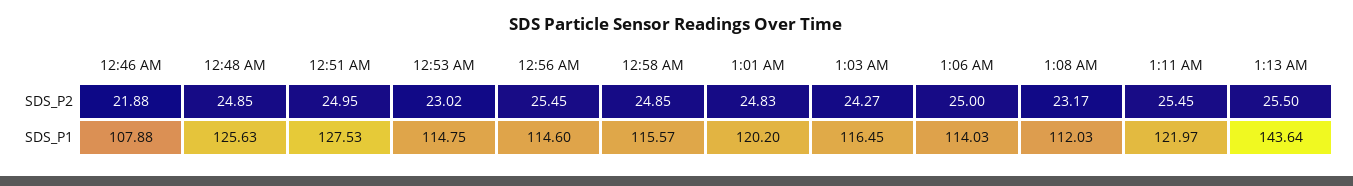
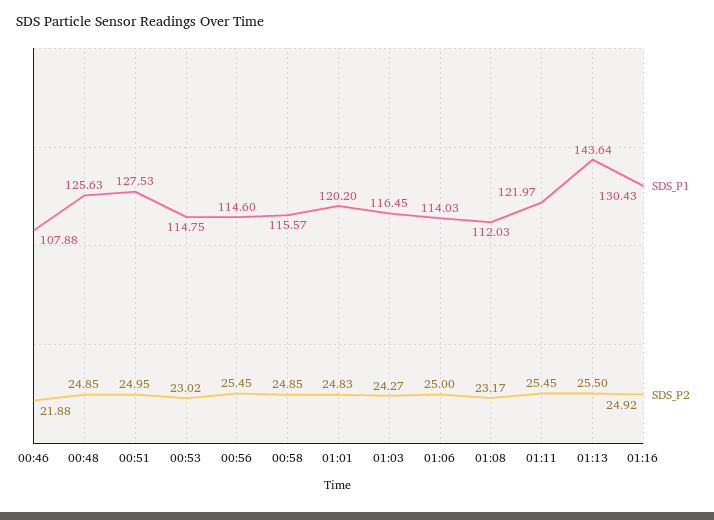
SDS_P1, 01:16: none -> 130.43
SDS_P2, 01:16: none -> 24.92

